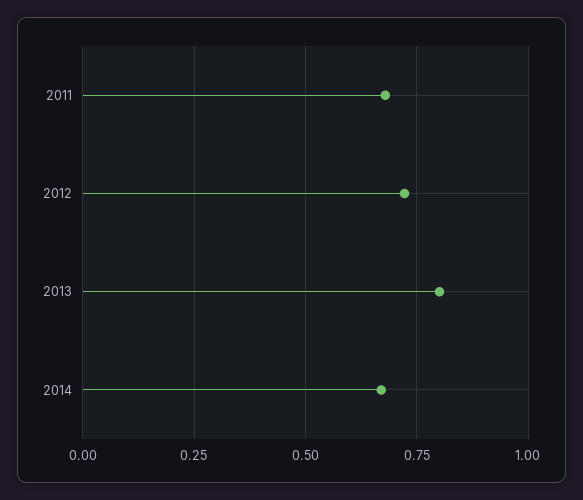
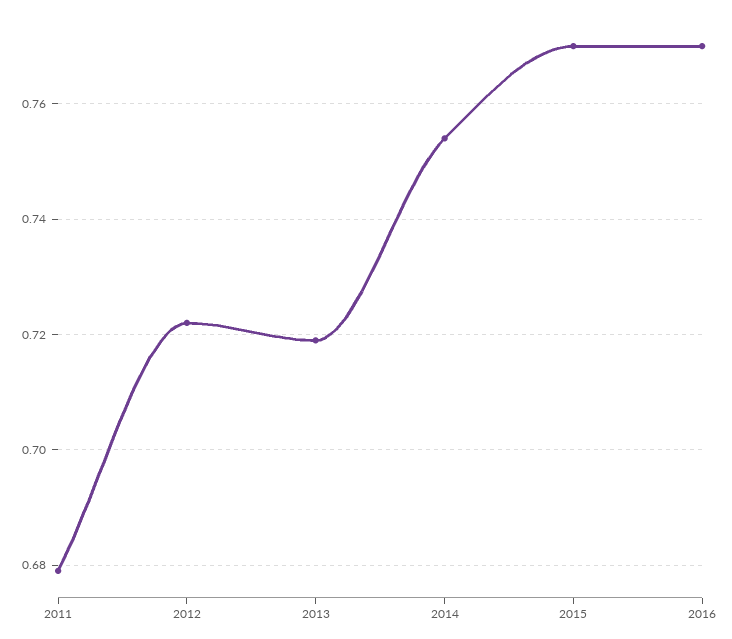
2013: 0.8 -> 0.72
2014: 0.675 -> 0.755
2015: none -> 0.77
2016: none -> 0.77

